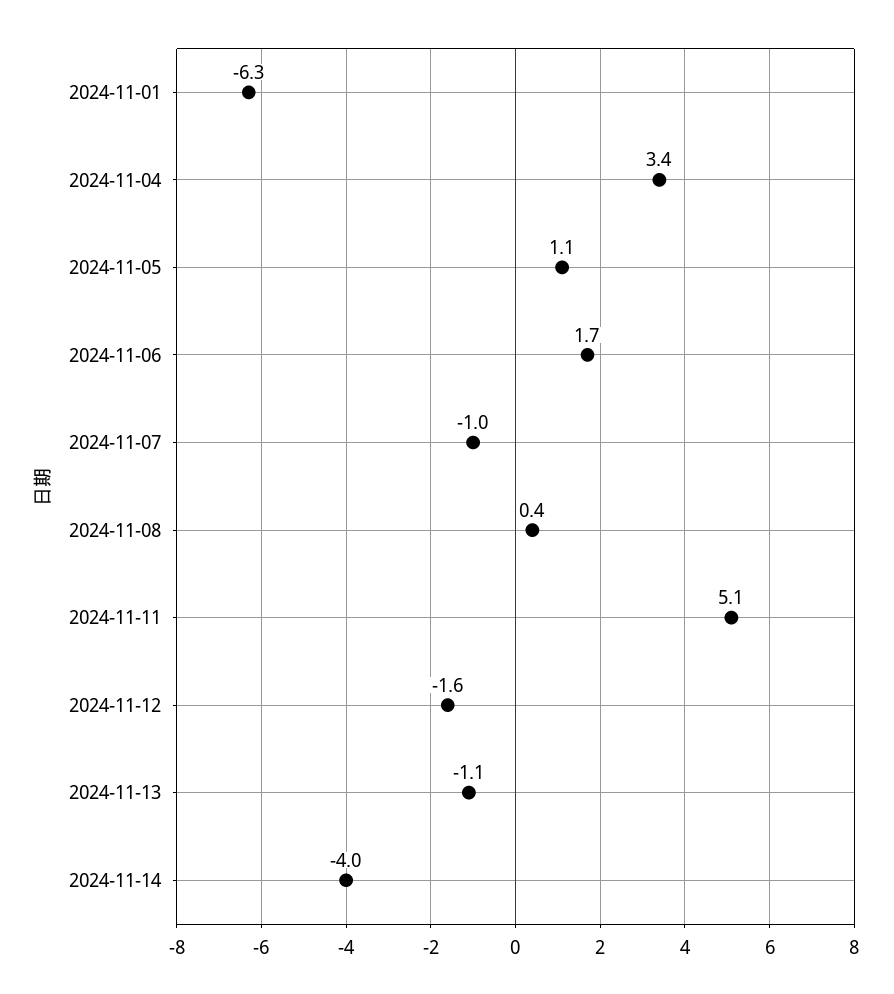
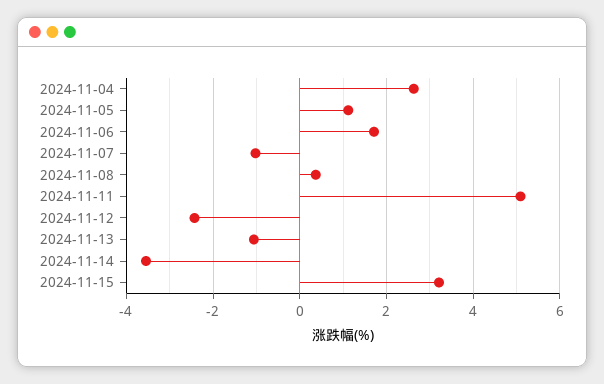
2024-11-01: -6.3 -> none
2024-11-04: 3.4 -> 2.6
2024-11-12: -1.6 -> -2.4
2024-11-14: -4 -> -3.6
2024-11-15: none -> 3.2

